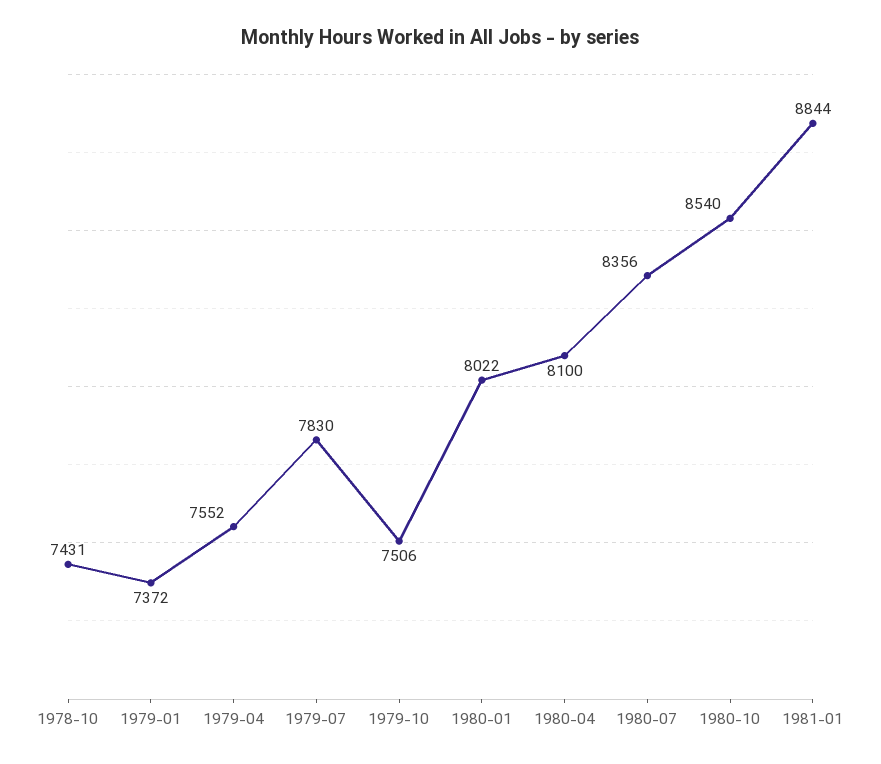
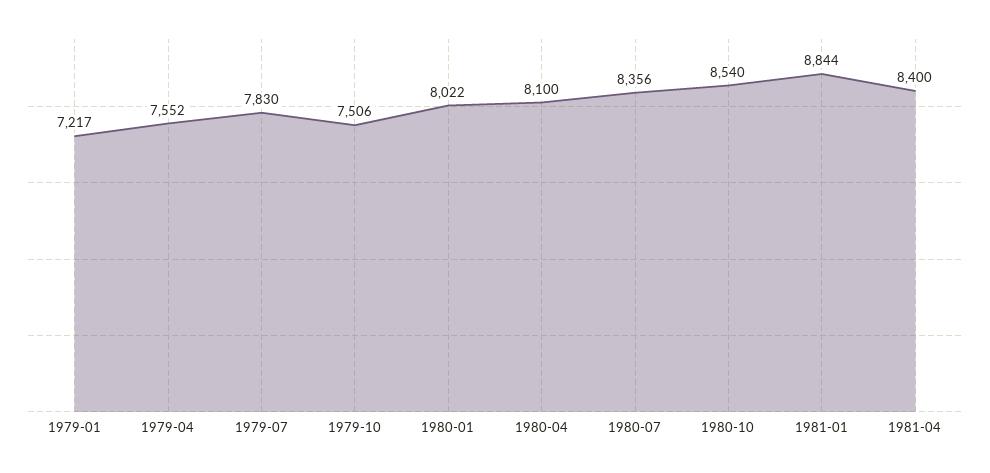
1978-10: 7431 -> none
1979-01: 7372 -> 7217
1981-04: none -> 8400

